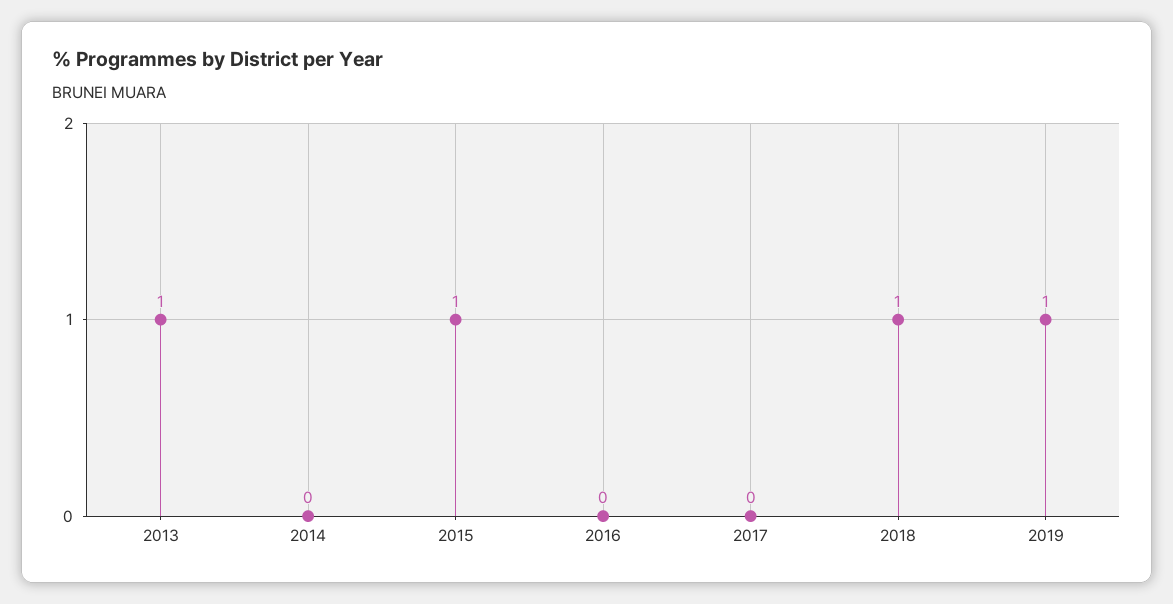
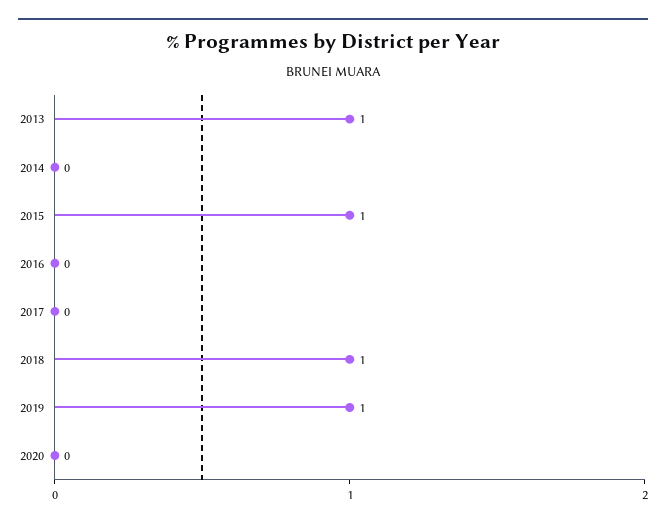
2020: none -> 0

